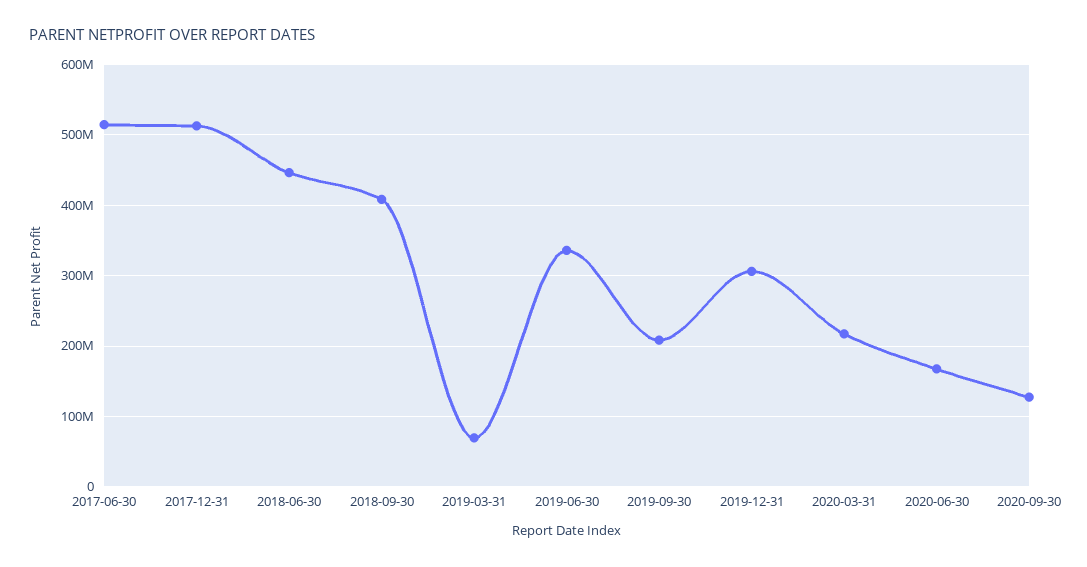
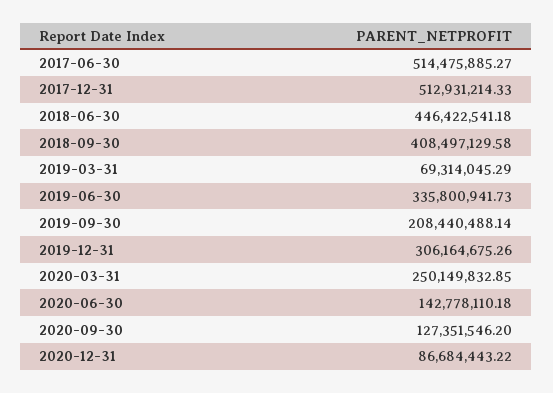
2020-03-31: 220000000 -> 250149832.85
2020-06-30: 170000000 -> 142778110.18
2020-12-31: none -> 86684443.22

